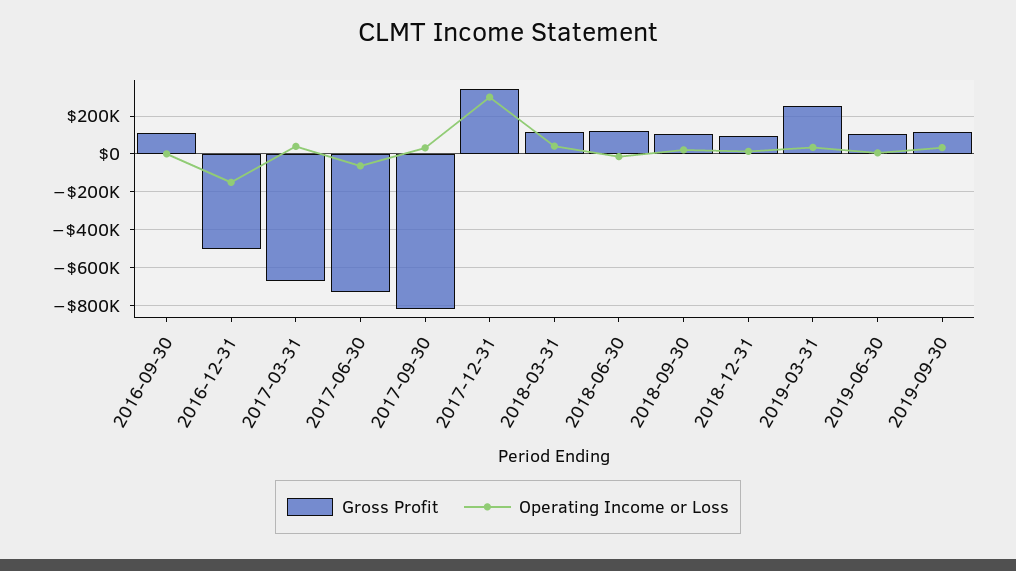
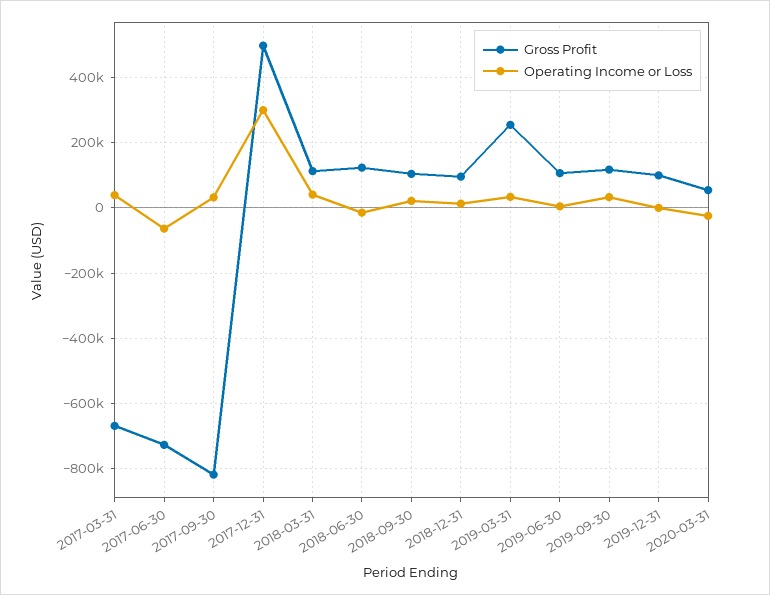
Gross Profit, 2016-09-30: 100000 -> none
Operating Income or Loss, 2016-09-30: 0 -> none
Gross Profit, 2016-12-31: -500000 -> none
Operating Income or Loss, 2016-12-31: -150000 -> none
Gross Profit, 2017-12-31: 350000 -> 500000
Gross Profit, 2019-12-31: none -> 100000
Operating Income or Loss, 2019-12-31: none -> 0
Gross Profit, 2020-03-31: none -> 60000
Operating Income or Loss, 2020-03-31: none -> -20000

